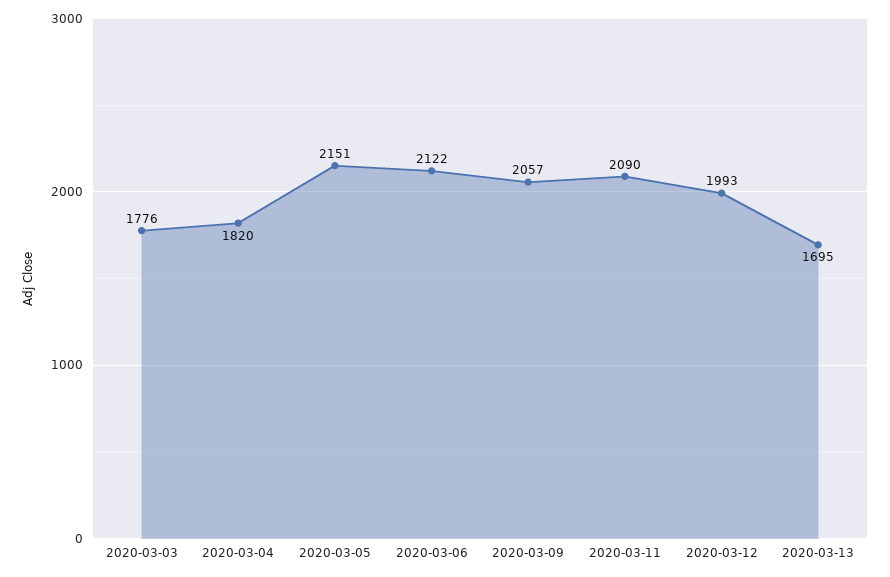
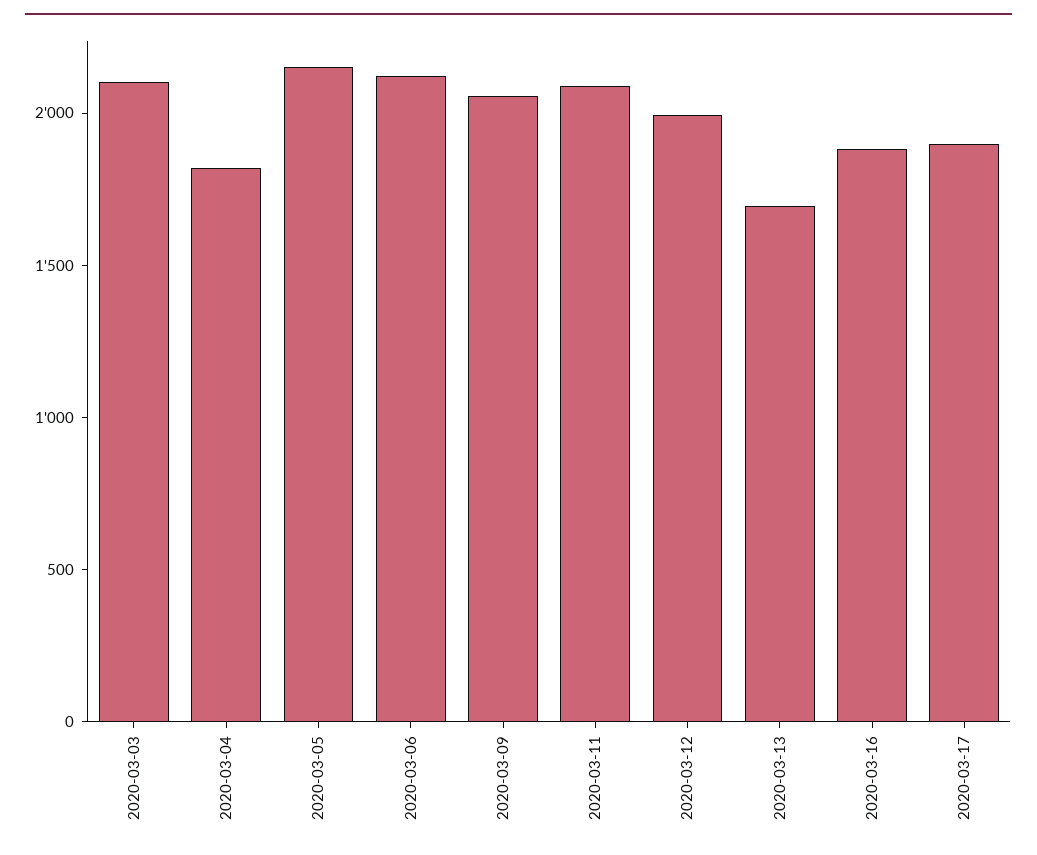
2020-03-03: 1776 -> 2100
2020-03-16: none -> 1900
2020-03-17: none -> 1900

